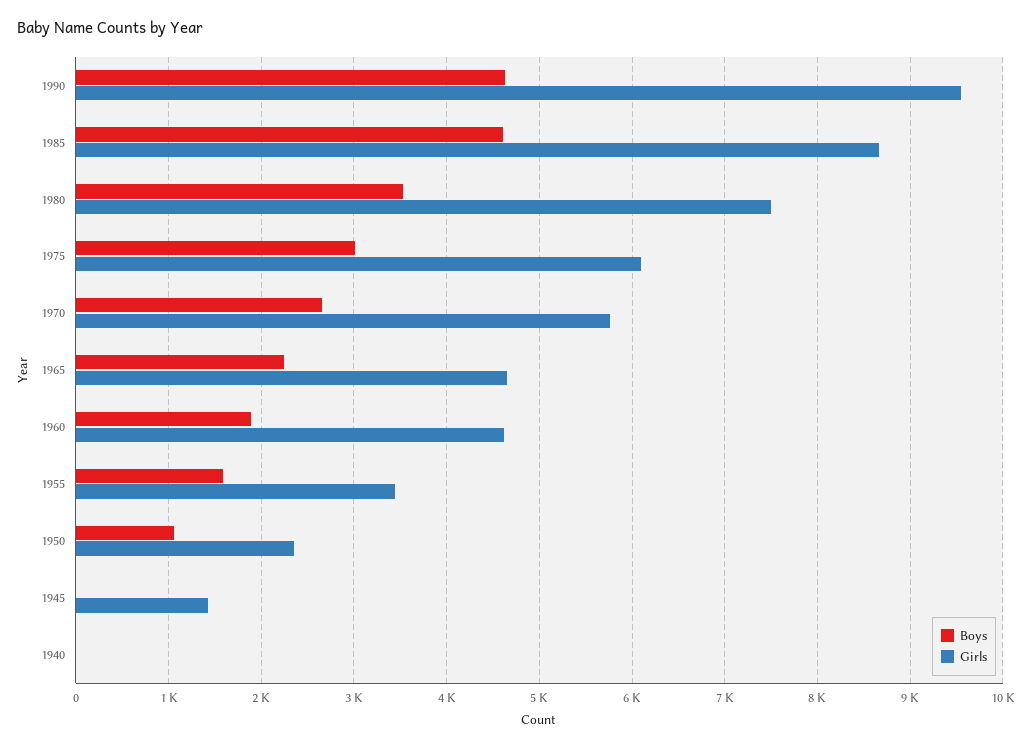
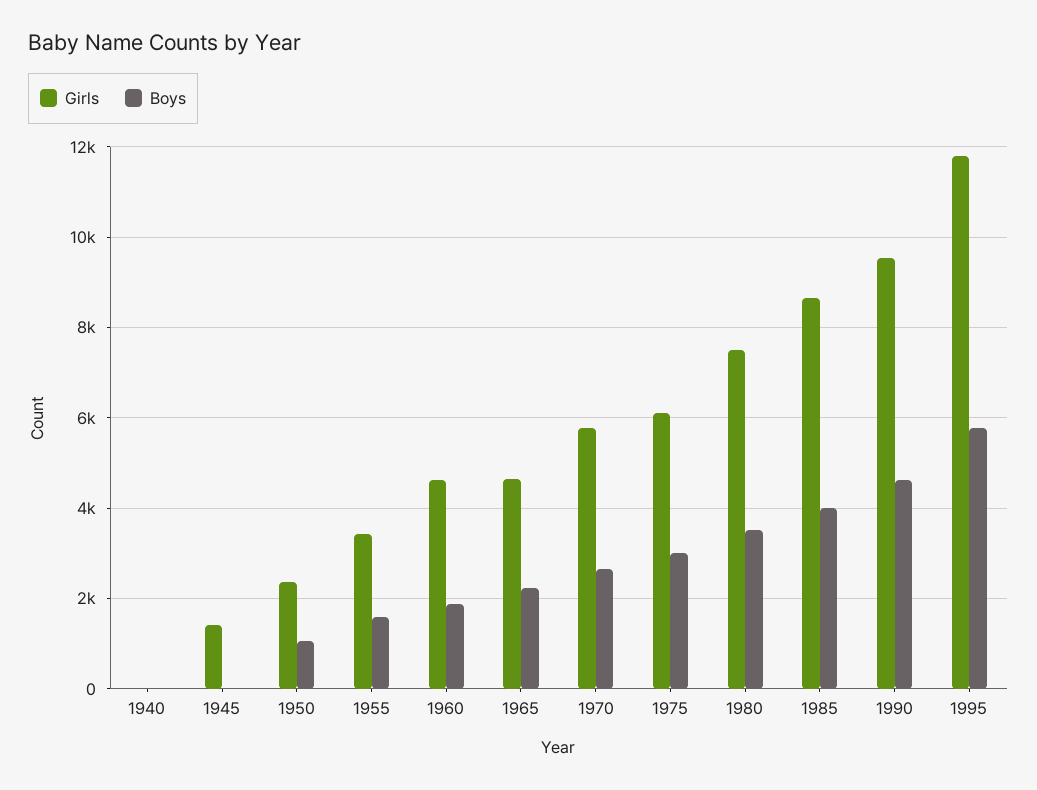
Boys, 1985: 4600 -> 4000
Girls, 1995: none -> 11800
Boys, 1995: none -> 5800

